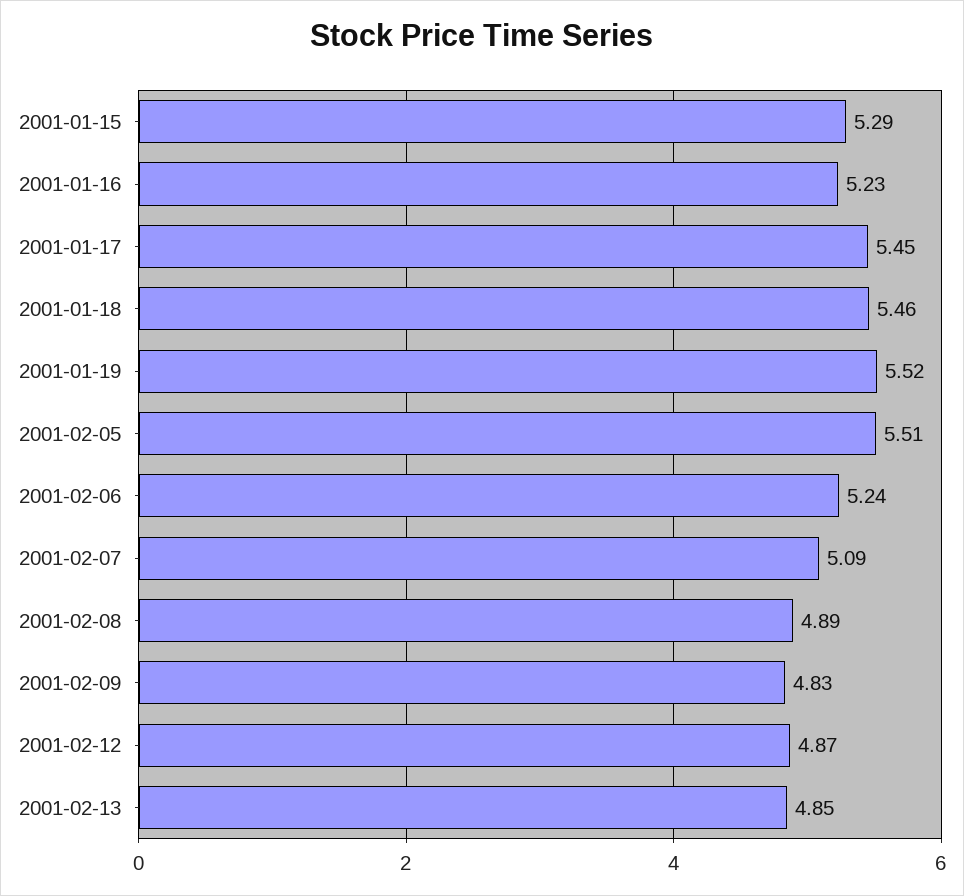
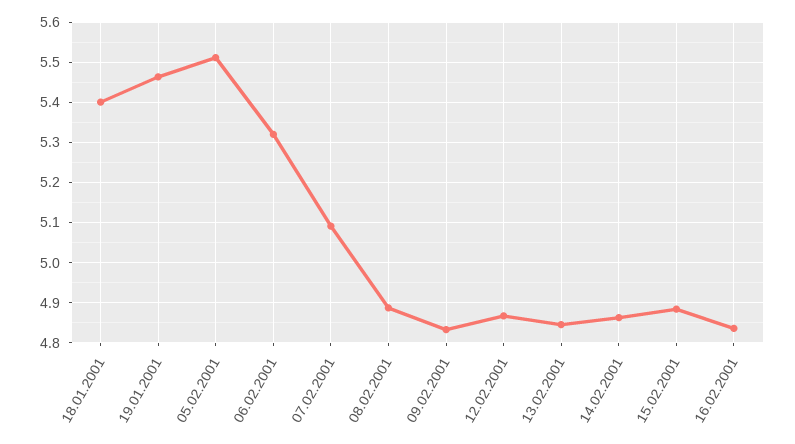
2001-01-15: 5.29 -> none
2001-01-16: 5.23 -> none
2001-01-17: 5.45 -> none
2001-01-18: 5.46 -> 5.4
2001-01-19: 5.52 -> 5.46
2001-02-06: 5.24 -> 5.32
14.02.2001: none -> 4.86
15.02.2001: none -> 4.88
16.02.2001: none -> 4.84

